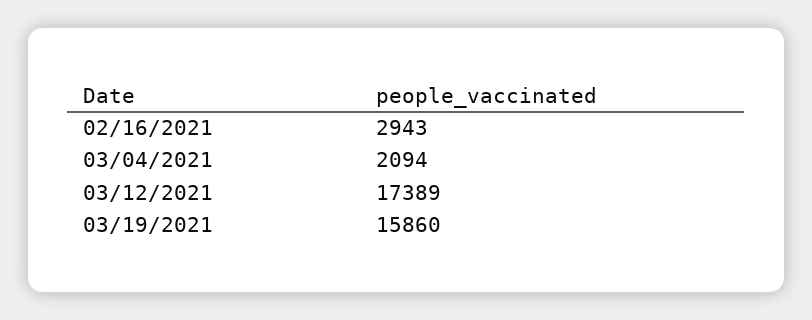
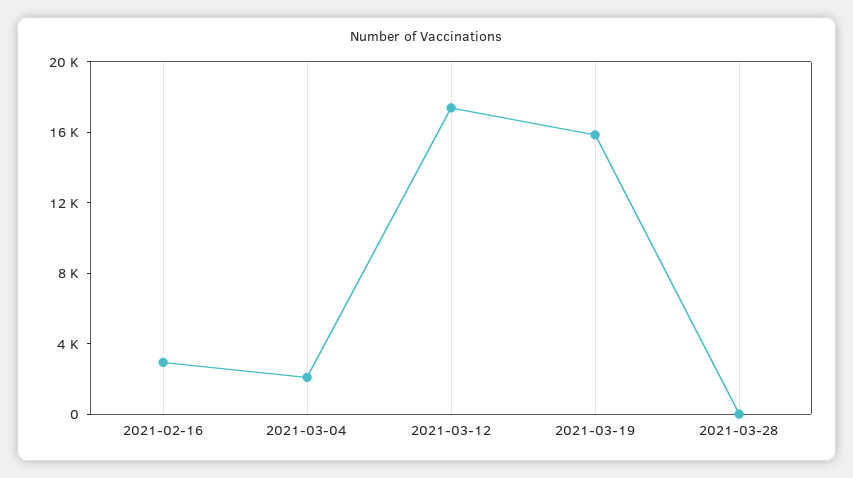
2021-03-28: none -> 0

